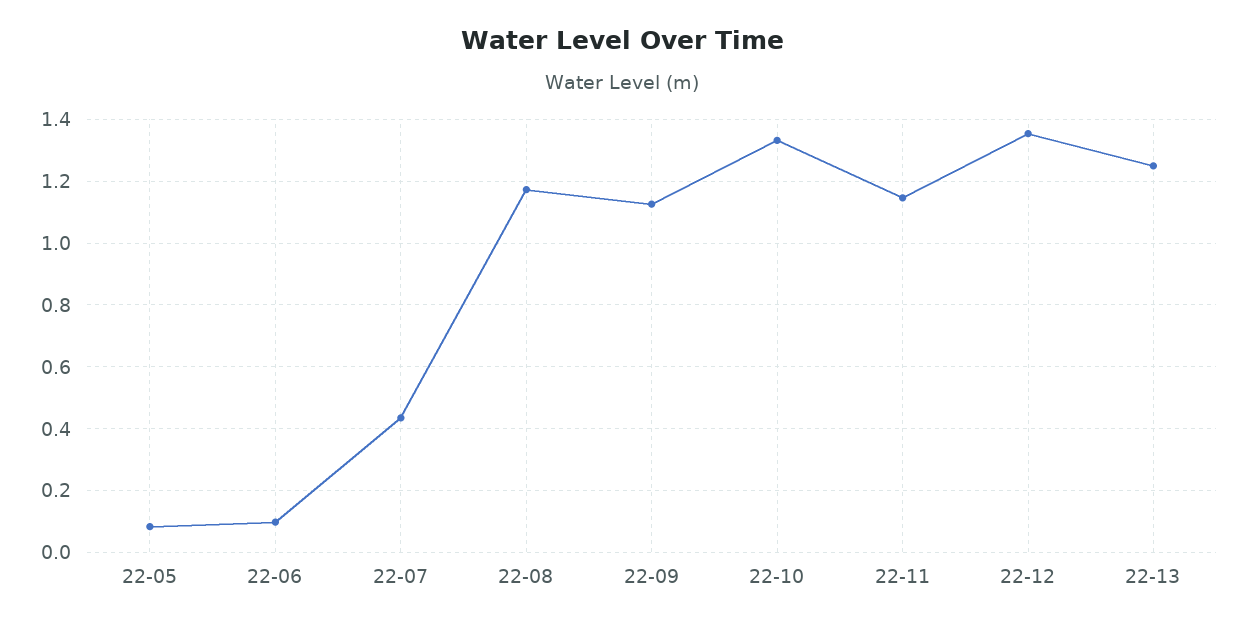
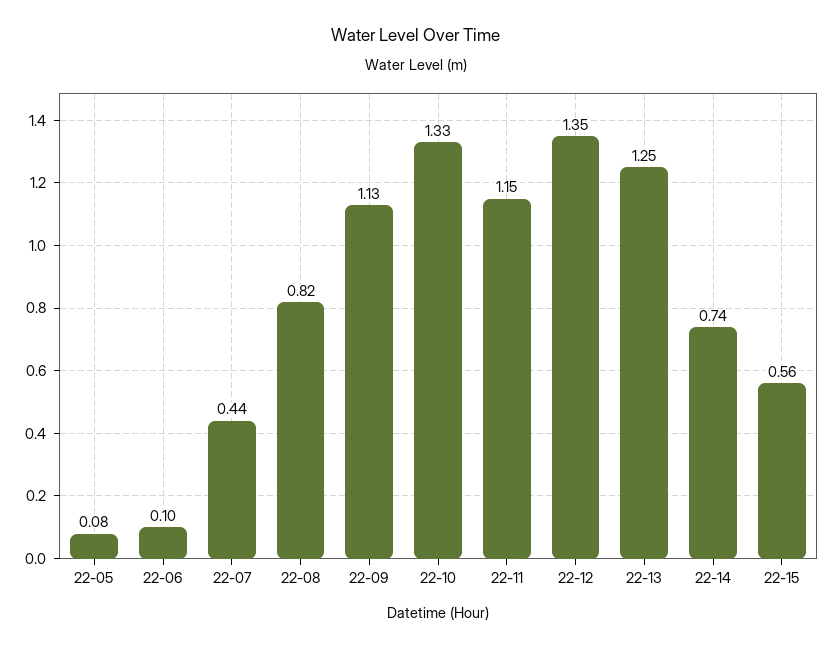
22-08: 1.18 -> 0.82
22-14: none -> 0.74
22-15: none -> 0.56

